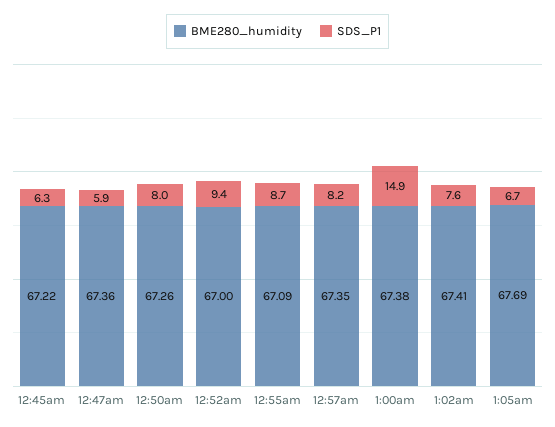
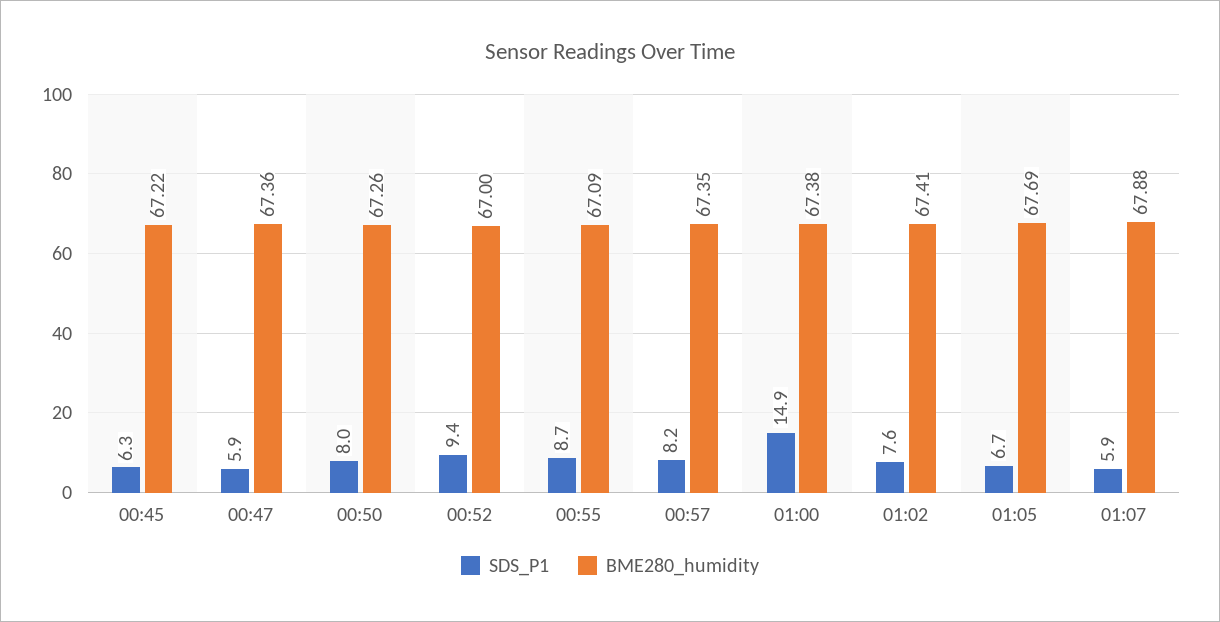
SDS_P1, 01:07: none -> 5.9
BME280_humidity, 01:07: none -> 67.88

